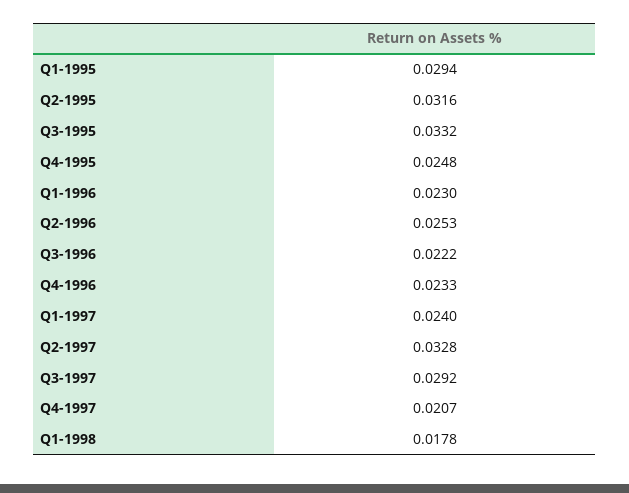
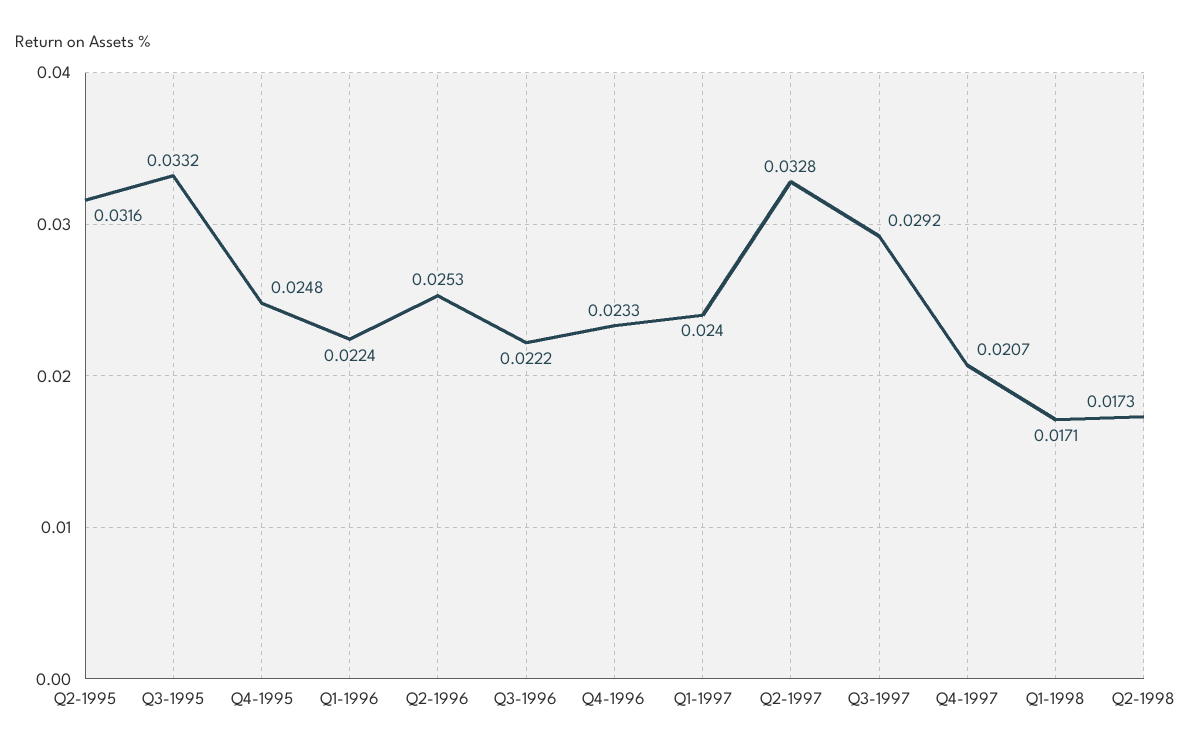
Q1-1995: 0.0294 -> none
Q1-1996: 0.023 -> 0.0224
Q1-1998: 0.0178 -> 0.0171
Q2-1998: none -> 0.0173

